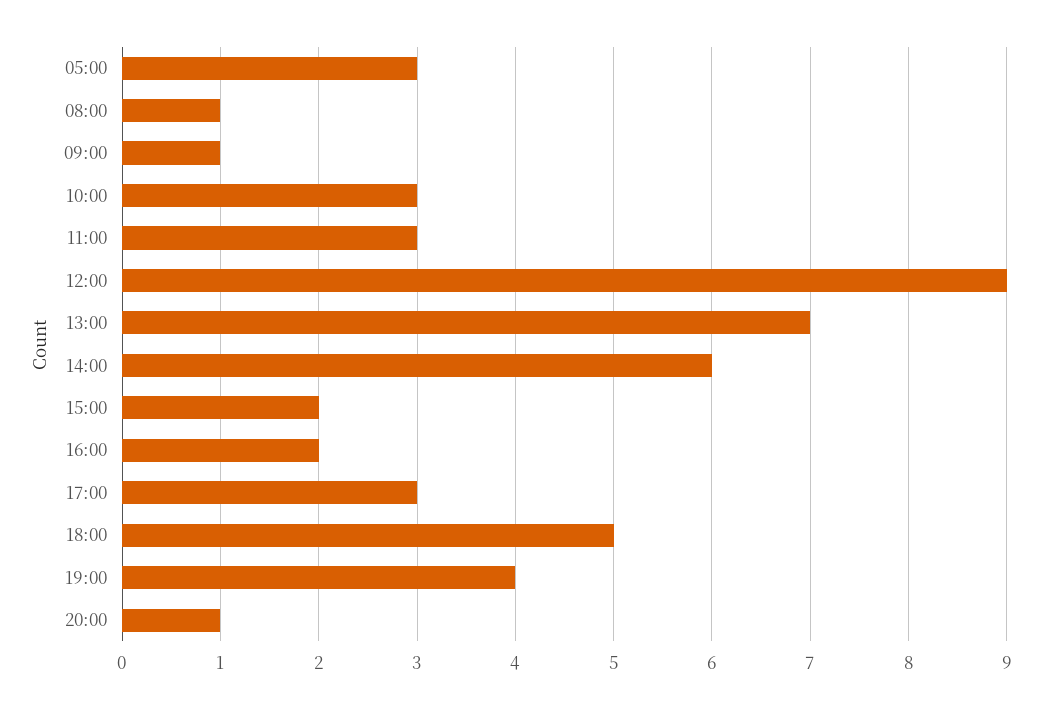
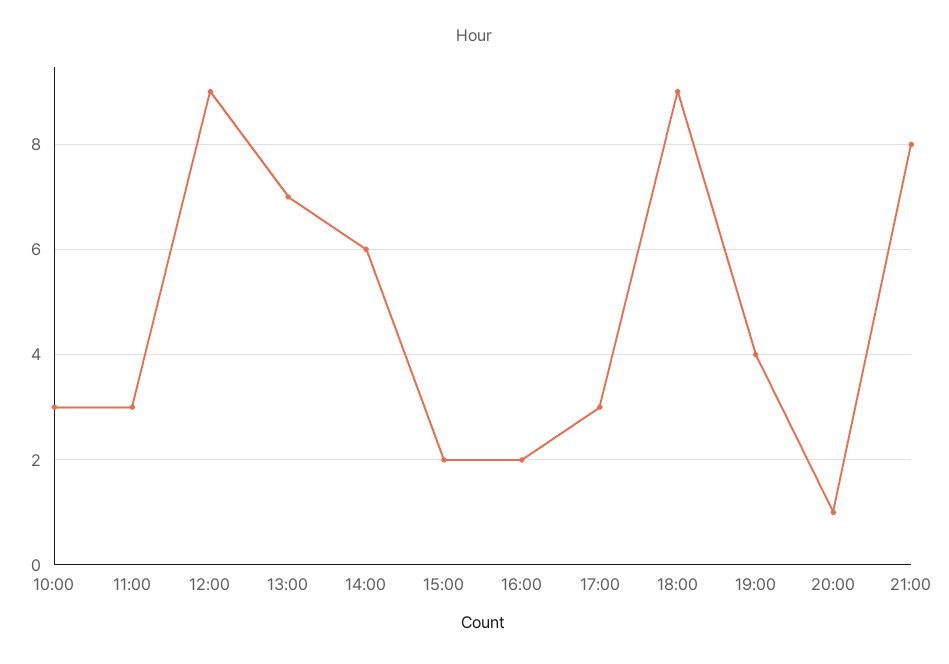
05:00: 3 -> none
08:00: 1 -> none
09:00: 1 -> none
18:00: 5 -> 9
21:00: none -> 8

